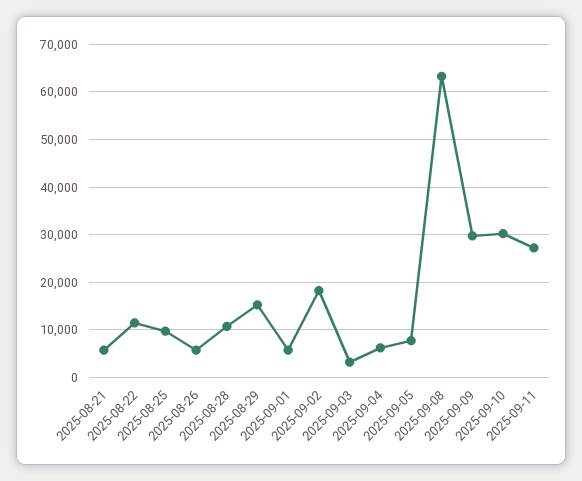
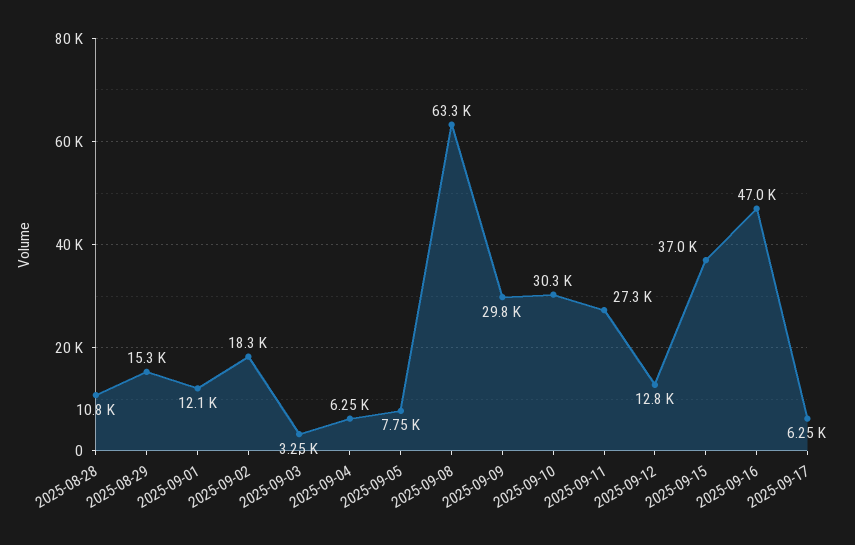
2025-08-21: 6000 -> none
2025-08-22: 12000 -> none
2025-08-25: 10000 -> none
2025-08-26: 6000 -> none
2025-09-01: 6000 -> 12100
2025-09-12: none -> 12800
2025-09-15: none -> 37000
2025-09-16: none -> 47000
2025-09-17: none -> 6250

